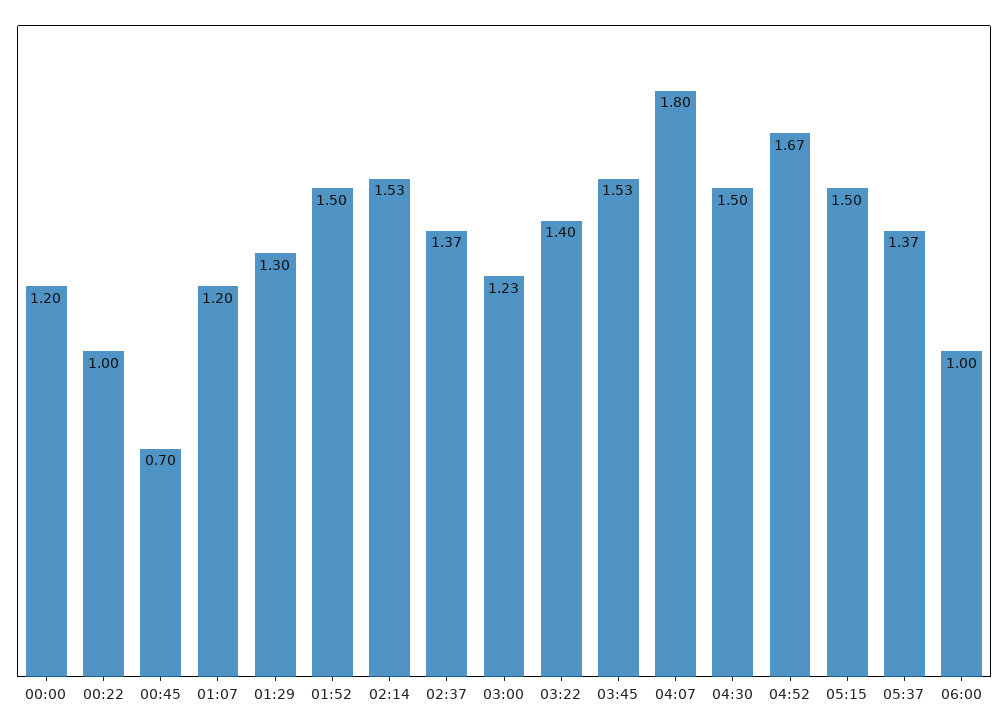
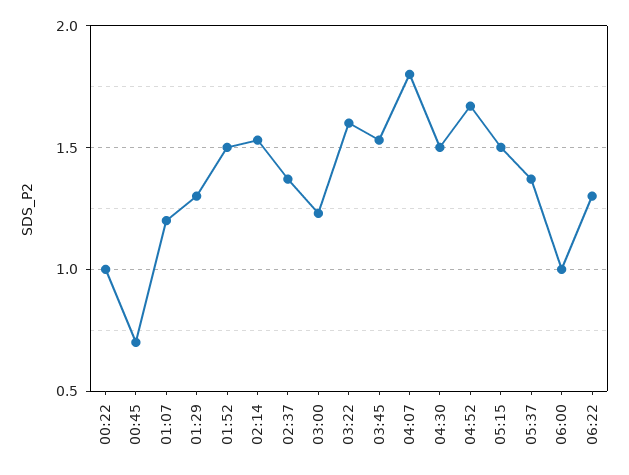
00:00: 1.2 -> none
03:22: 1.4 -> 1.6
06:22: none -> 1.3

